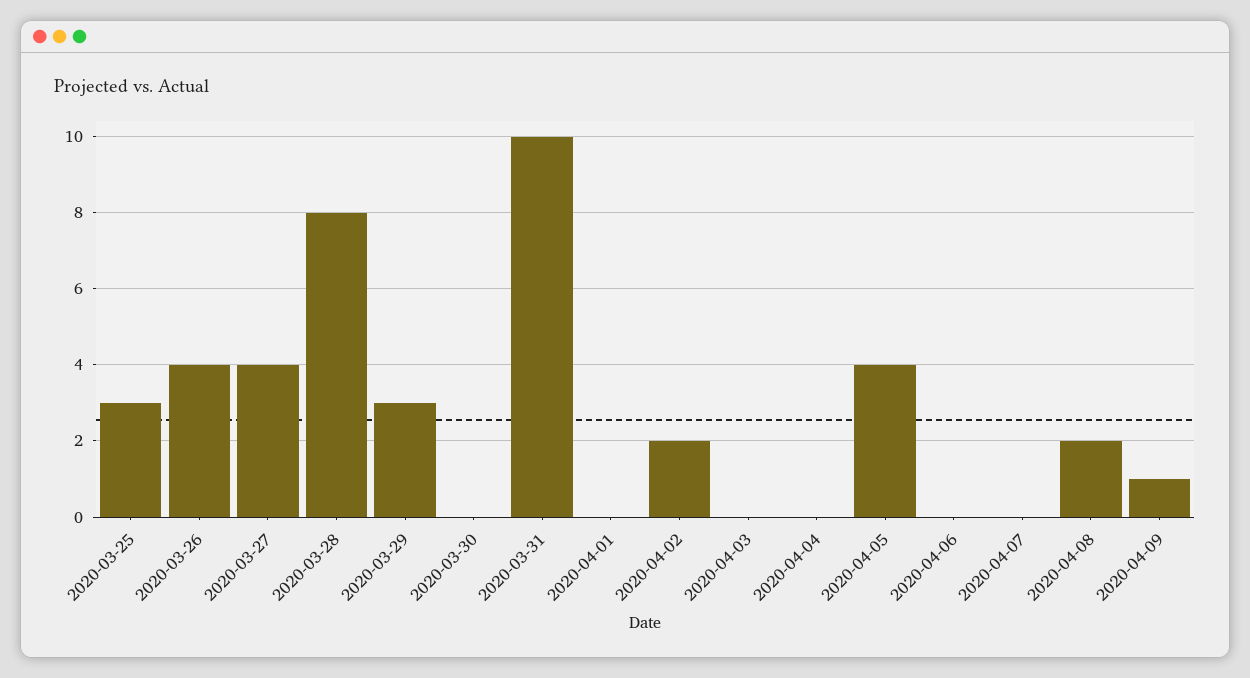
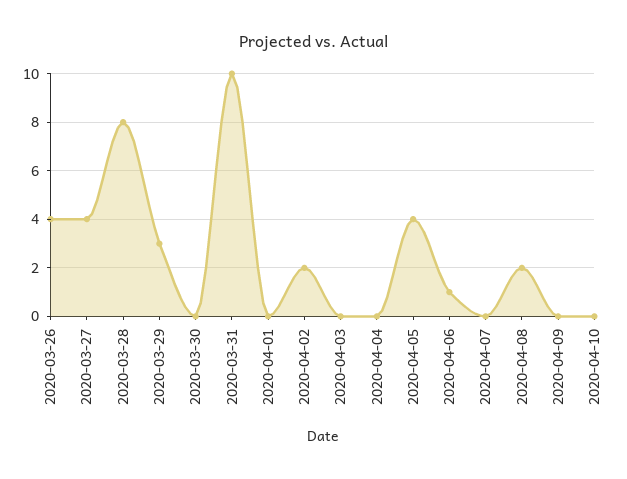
2020-03-25: 3 -> none
2020-04-06: 0 -> 1
2020-04-09: 1 -> 0
2020-04-10: none -> 0

